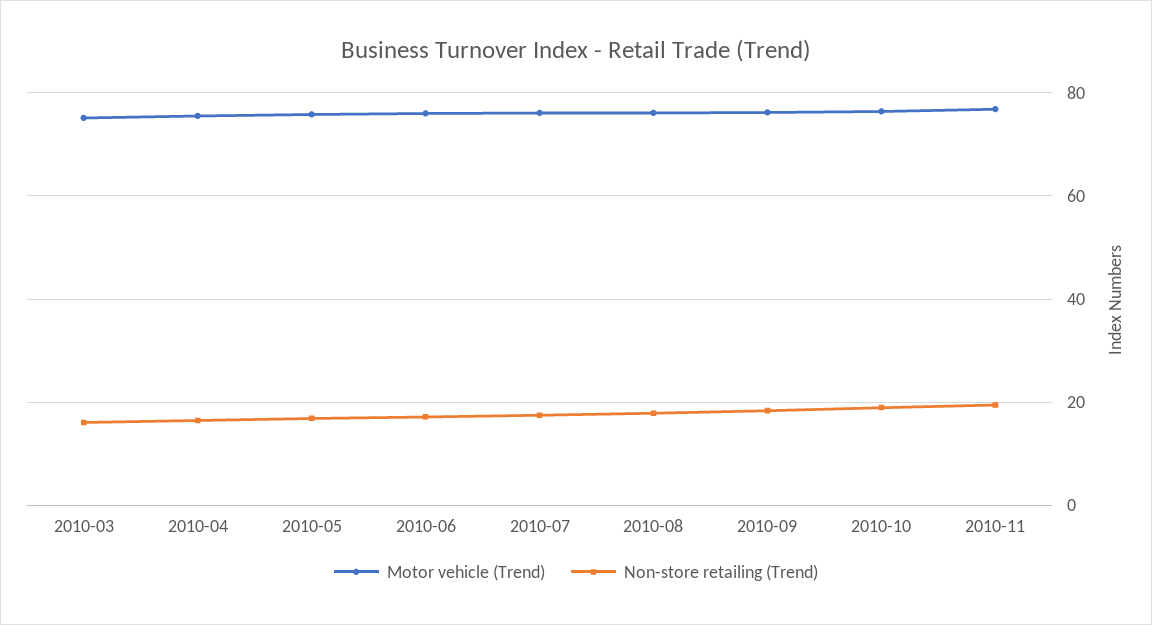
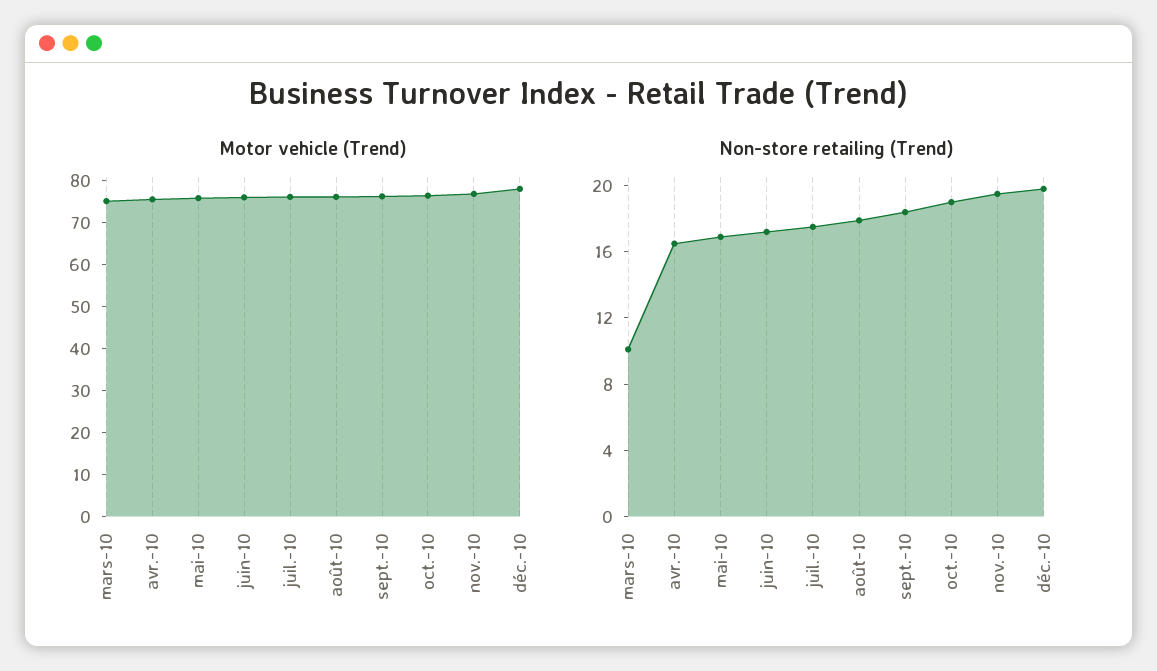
Non-store retailing (Trend), 2010-03: 16 -> 10
Motor vehicle (Trend), déc.-10: none -> 78
Non-store retailing (Trend), déc.-10: none -> 20

